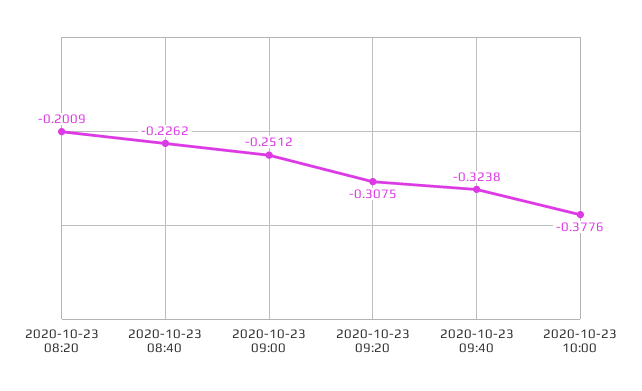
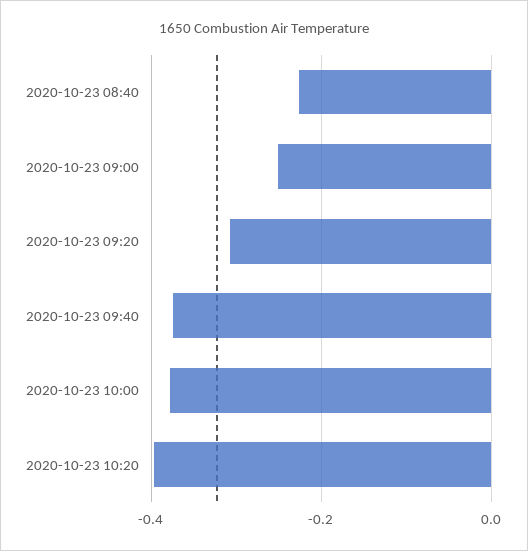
2020-10-23 08:20: -0.2009 -> none
2020-10-23 09:40: -0.3238 -> -0.38
2020-10-23 10:20: none -> -0.4

